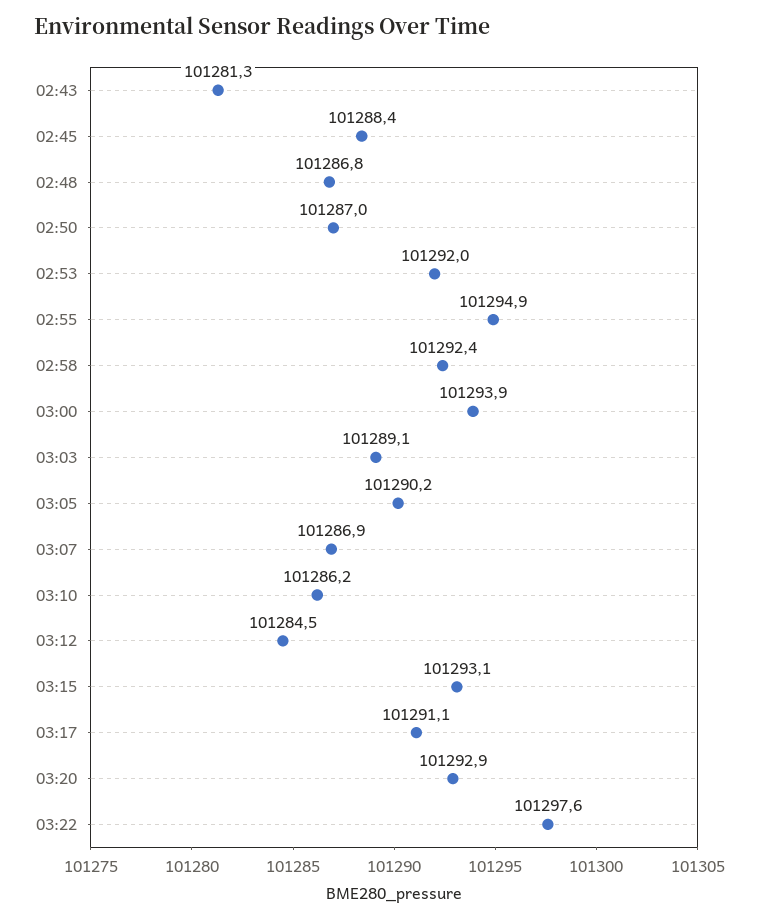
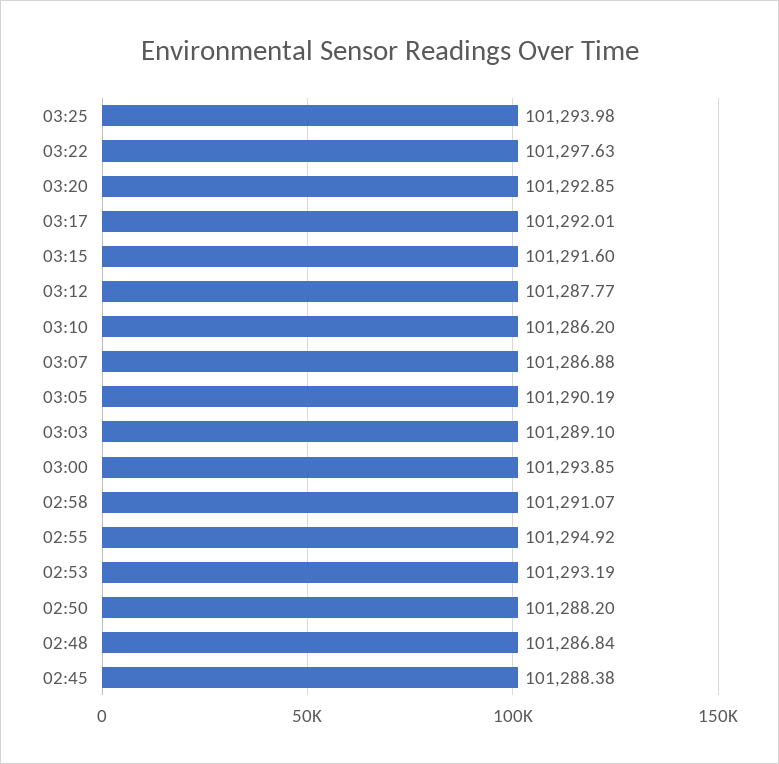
02:43: 101281.3 -> none
02:50: 101287 -> 101288.2
02:53: 101292 -> 101293.19
02:58: 101292.4 -> 101291.07
03:12: 101284.5 -> 101287.77
03:15: 101293.1 -> 101291.6
03:17: 101291.1 -> 101292.01
03:25: none -> 101293.98

